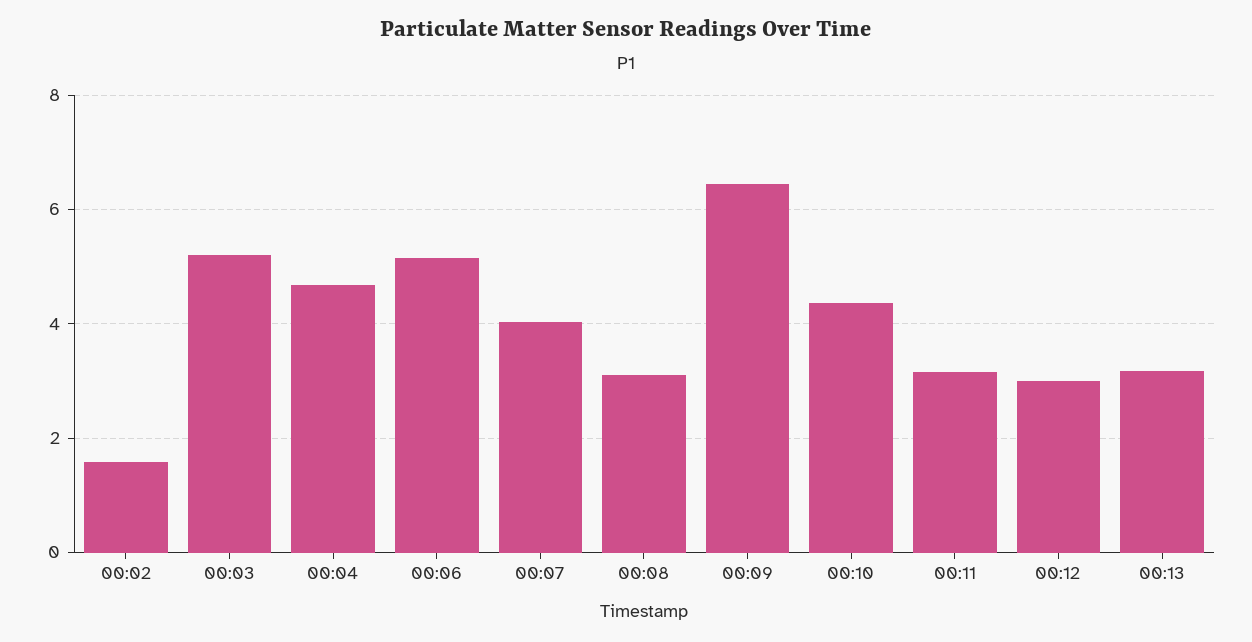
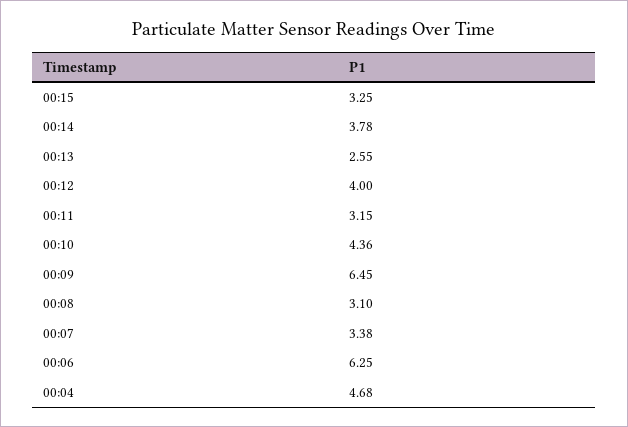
00:02: 1.6 -> none
00:03: 5.2 -> none
00:06: 5.2 -> 6.25
00:07: 4 -> 3.38
00:12: 3 -> 4
00:13: 3.2 -> 2.55
00:15: none -> 3.25
00:14: none -> 3.78

